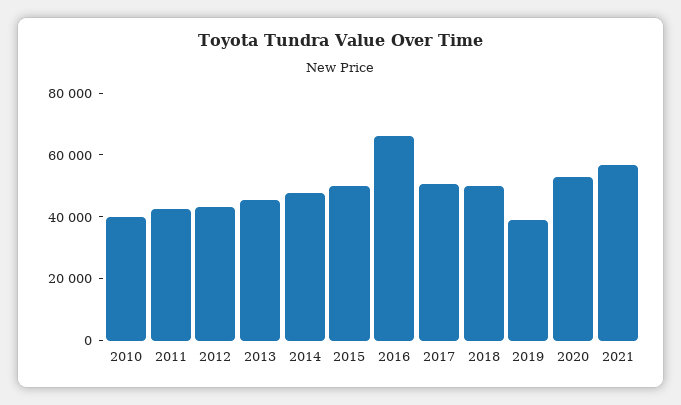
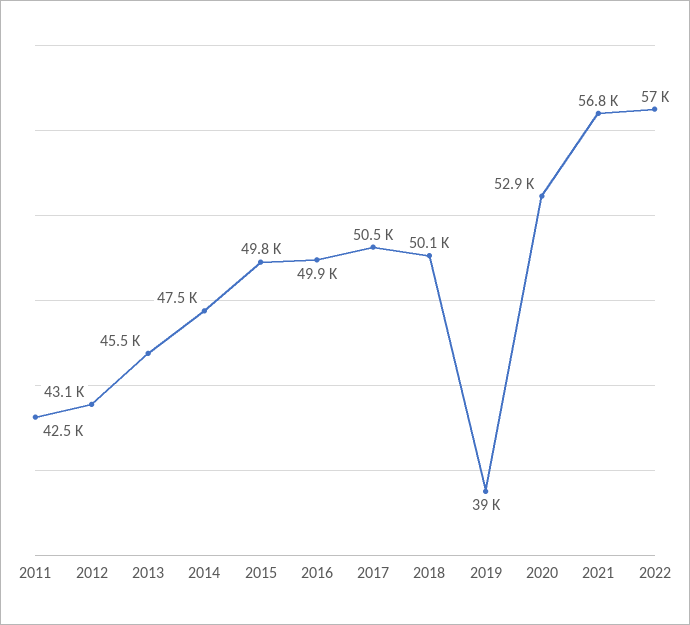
2010: 40000 -> none
2016: 65000 -> 49900
2022: none -> 57000

